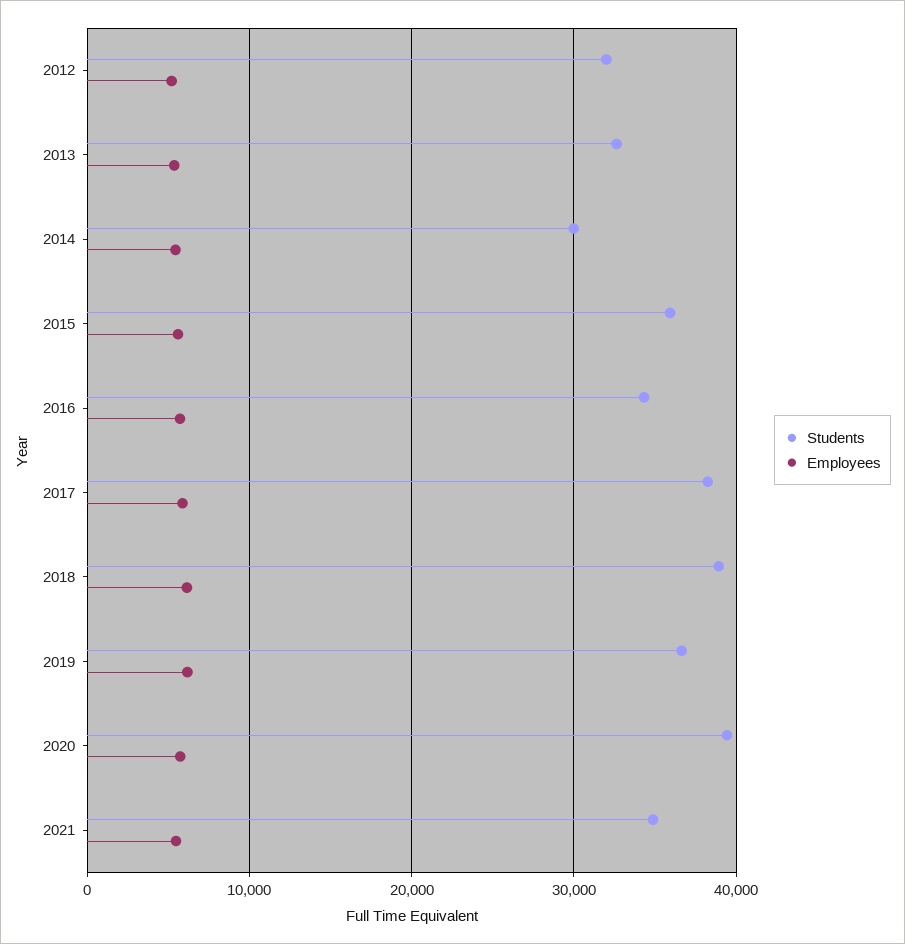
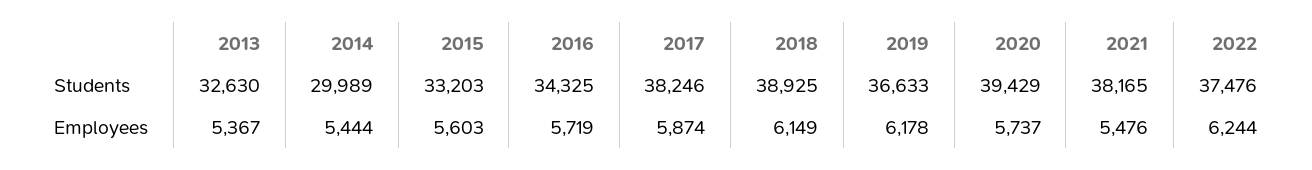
Students, 2012: 32000 -> none
Employees, 2012: 5000 -> none
Students, 2015: 36000 -> 33203
Students, 2021: 35000 -> 38165
Students, 2022: none -> 37476
Employees, 2022: none -> 6244

